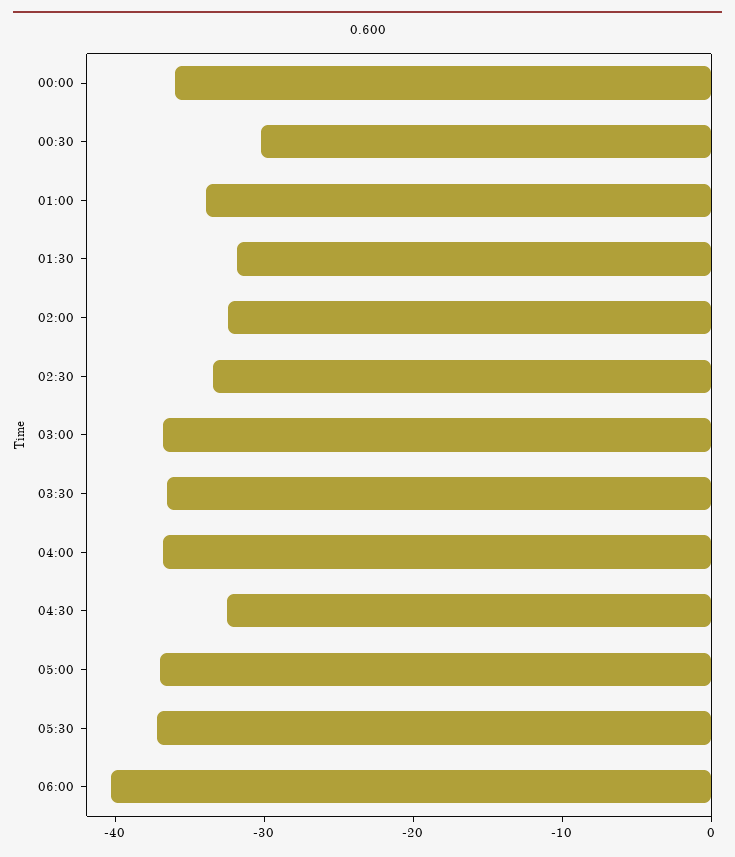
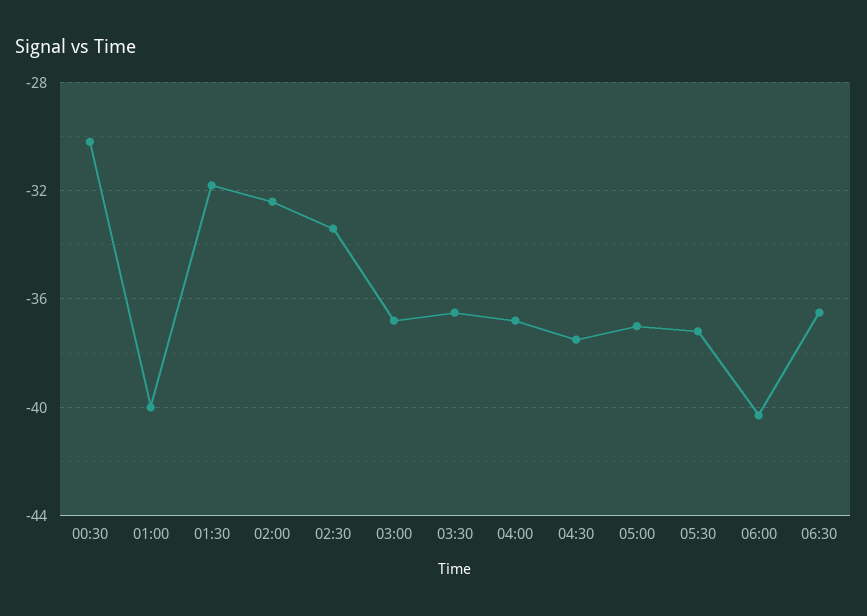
00:00: -36 -> none
01:00: -34 -> -40
04:30: -32 -> -37.5
06:30: none -> -36.5

